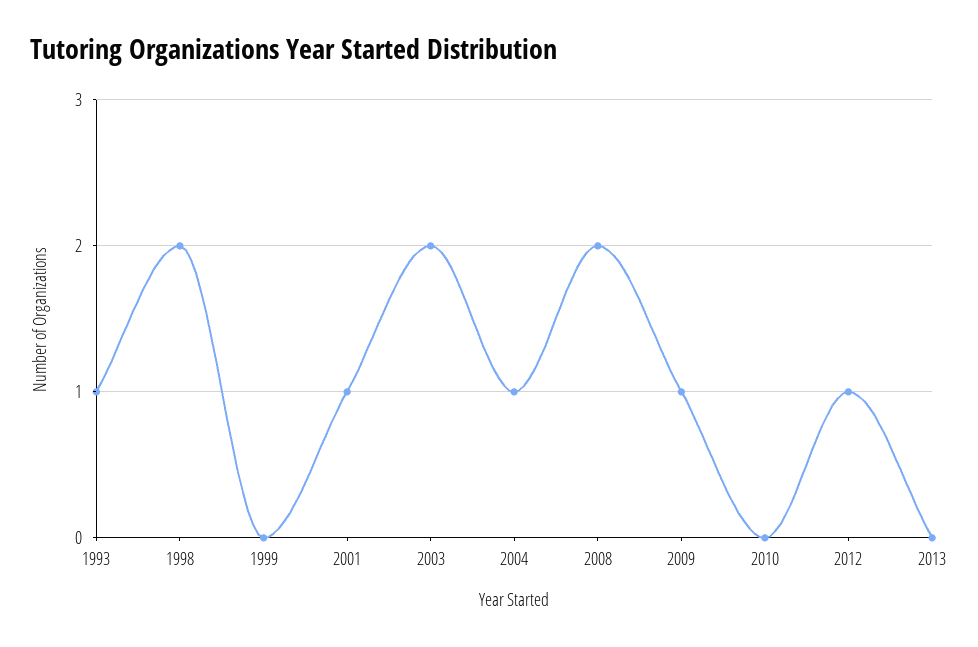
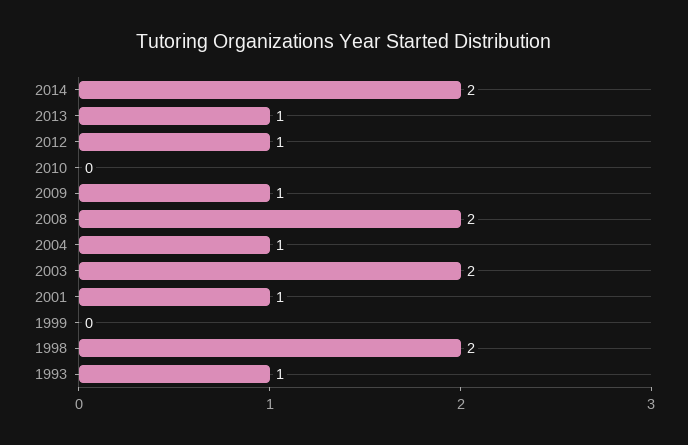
2013: 0 -> 1
2014: none -> 2

